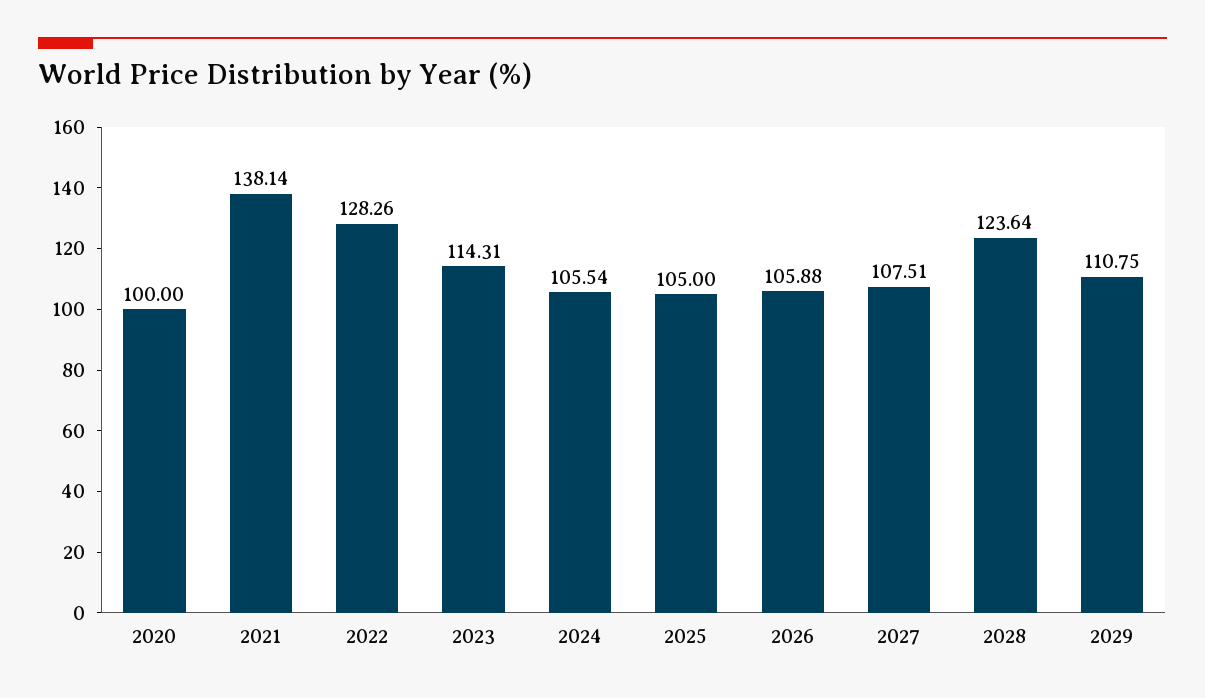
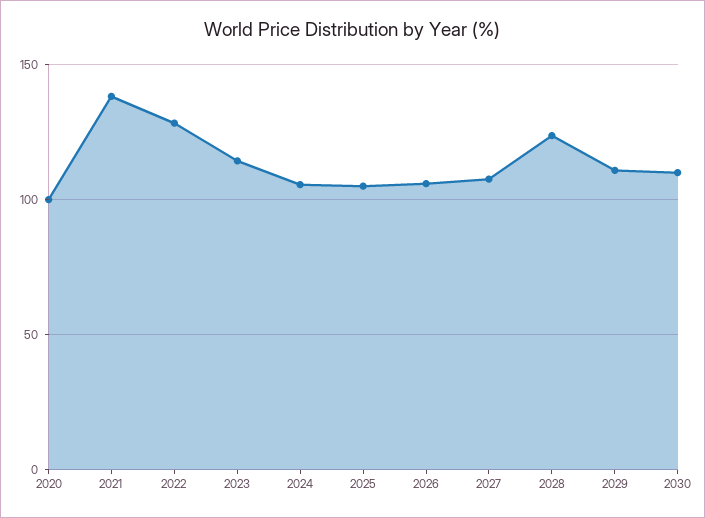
2030: none -> 110

